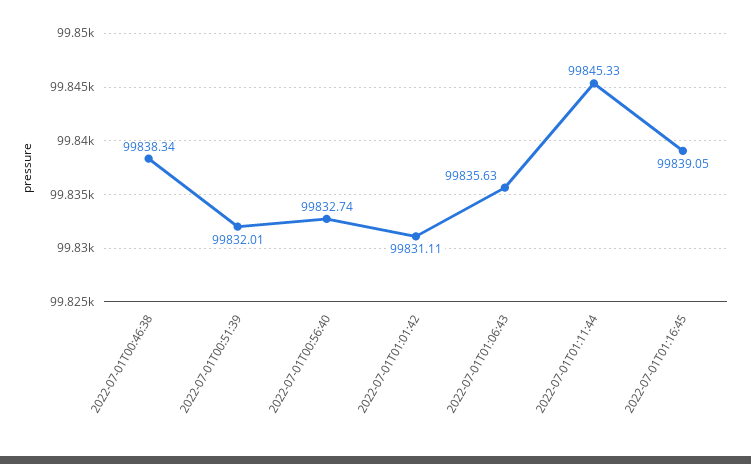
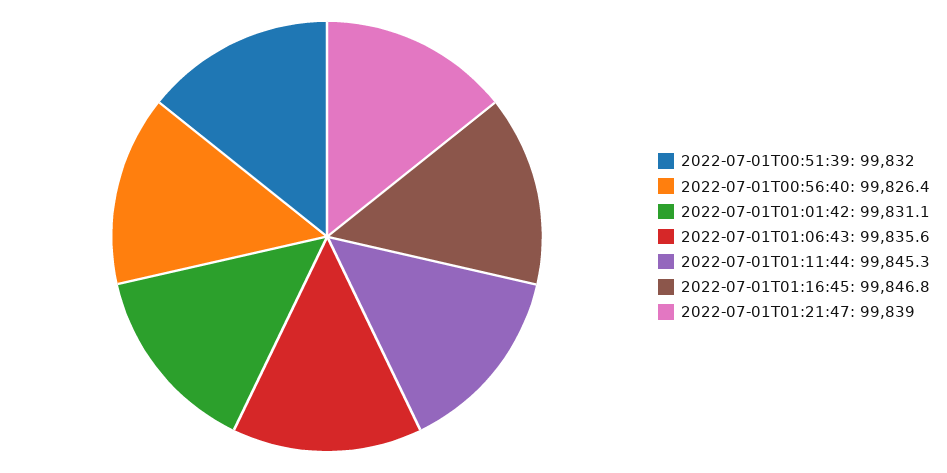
2022-07-01T00:46:38: 99838.34 -> none
2022-07-01T00:56:40: 99832.74 -> 99826.4
2022-07-01T01:16:45: 99839.05 -> 99846.8
2022-07-01T01:21:47: none -> 99839

